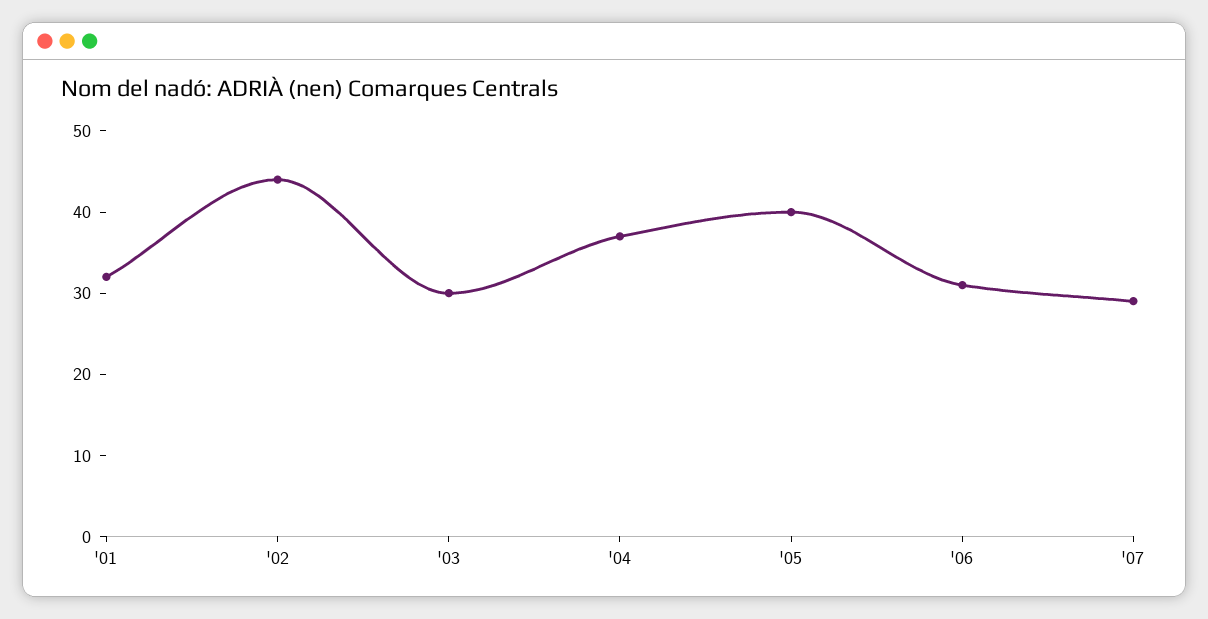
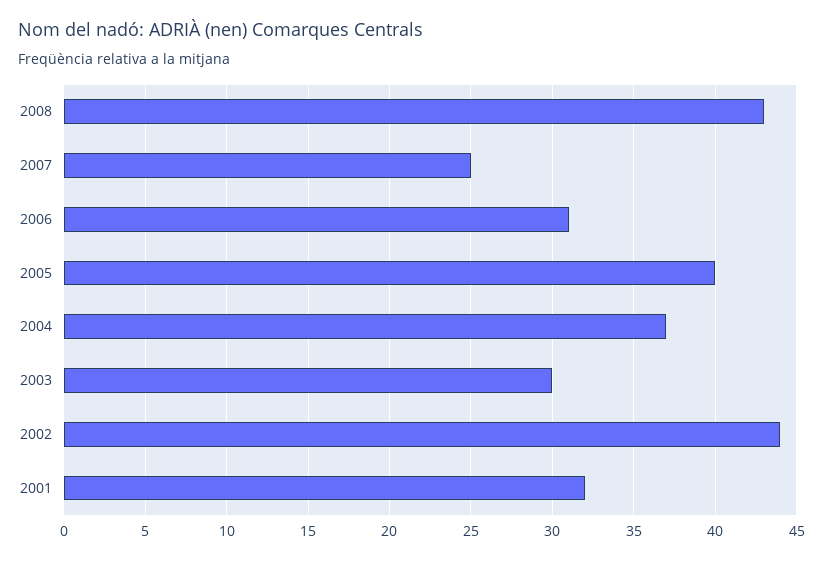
'07: 29 -> 25
2008: none -> 43

